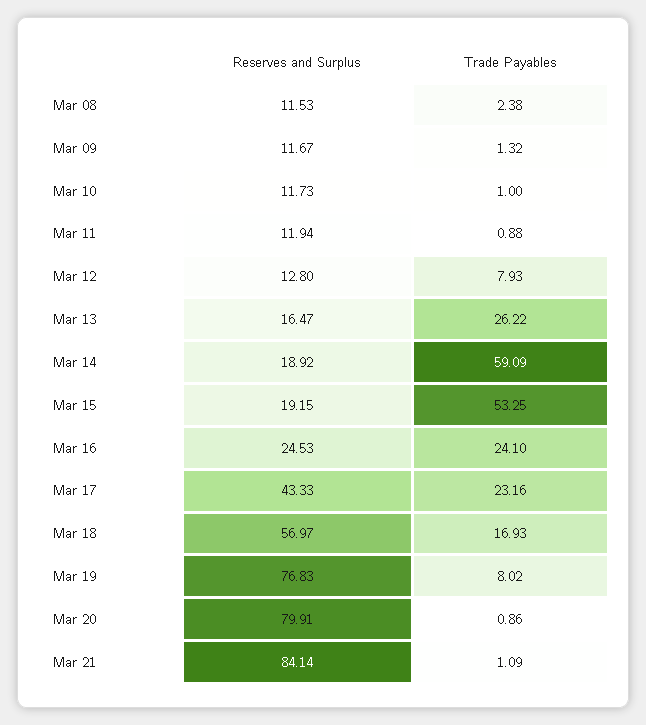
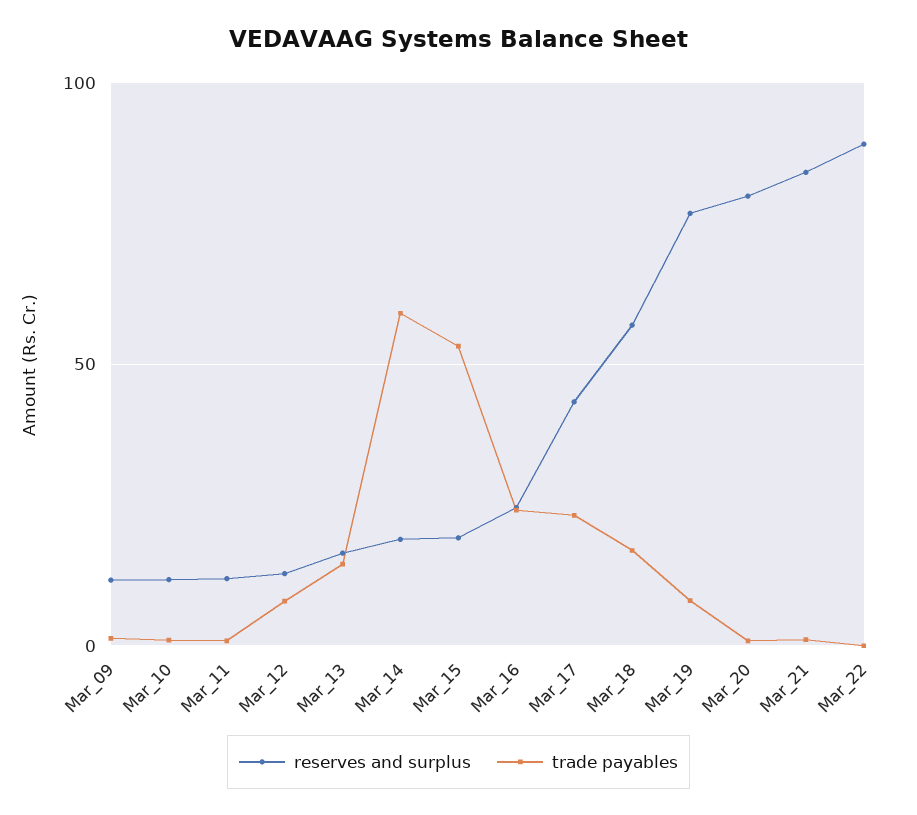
Reserves and Surplus, Mar 08: 11.53 -> none
Trade Payables, Mar 08: 2.38 -> none
Trade Payables, Mar 13: 26.22 -> 15
Reserves and Surplus, Mar_22: none -> 90
Trade Payables, Mar_22: none -> 0

